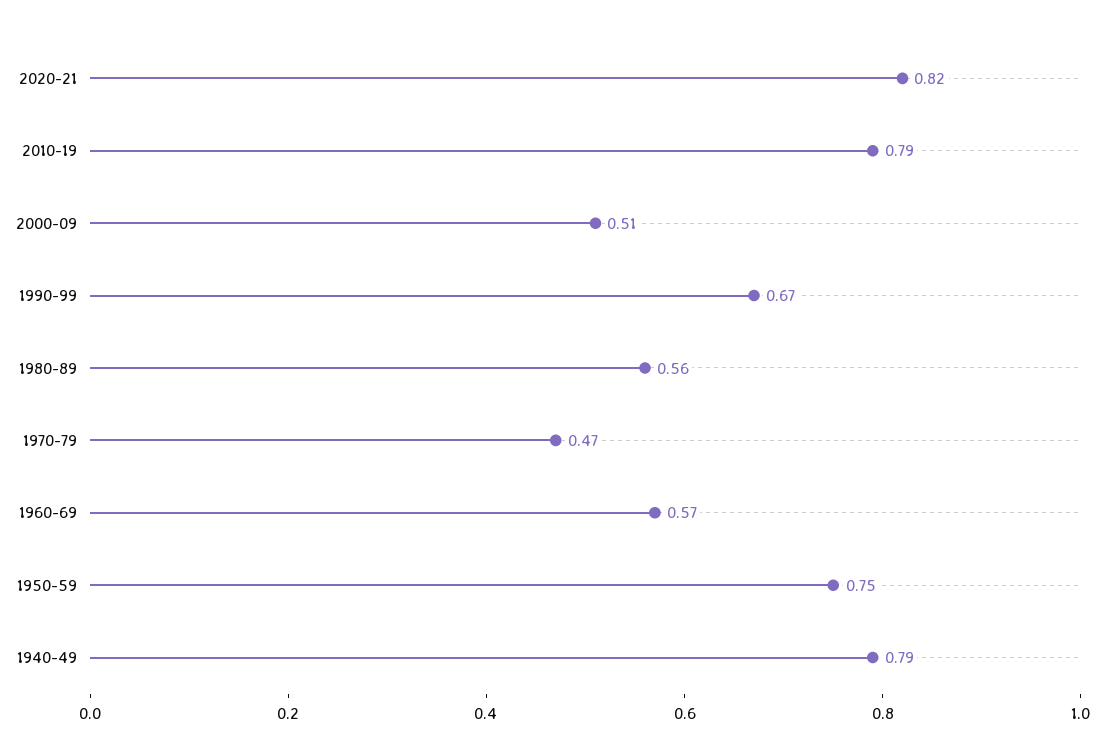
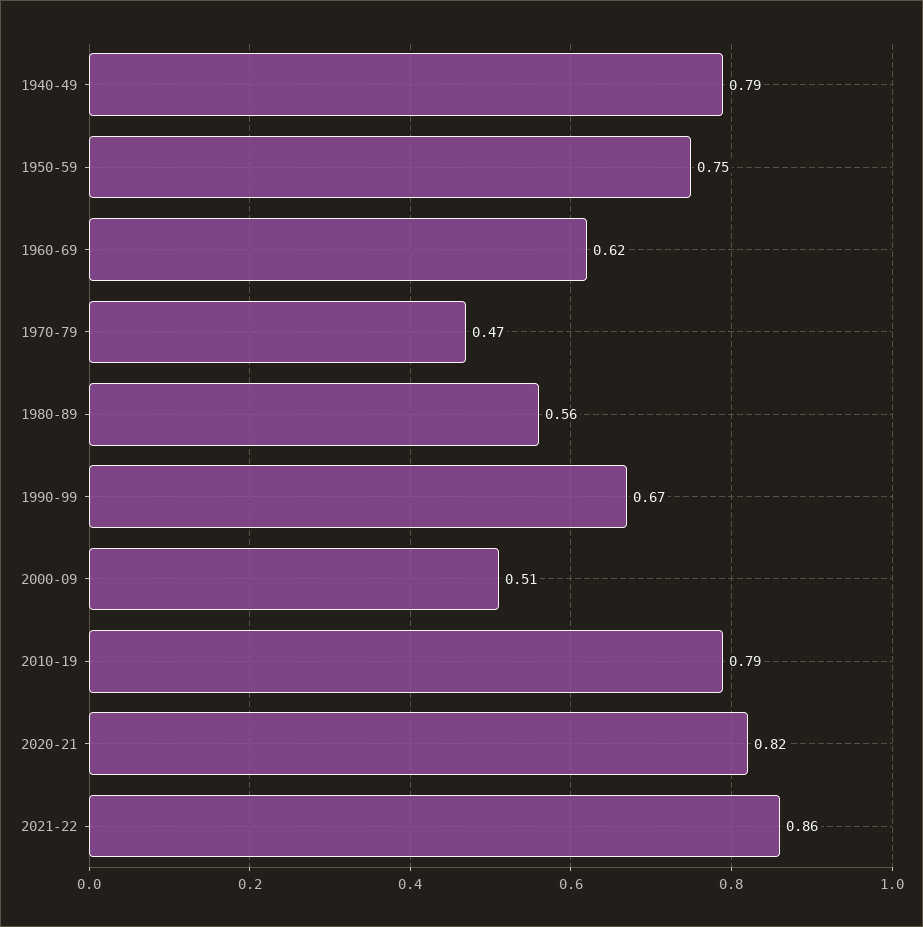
1960-69: 0.57 -> 0.62
2021-22: none -> 0.86

